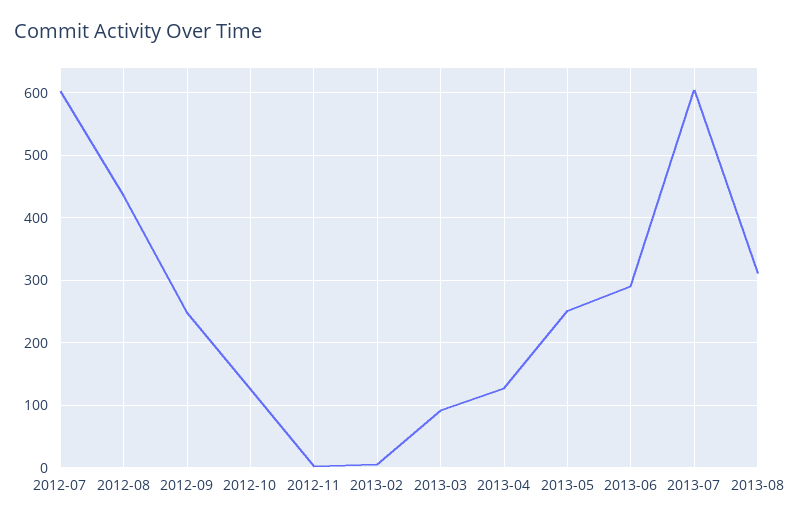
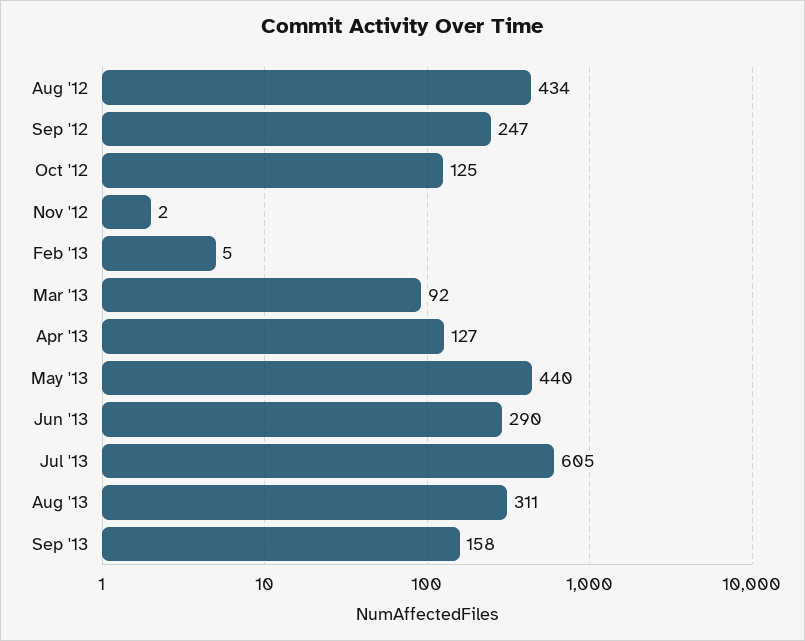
2012-07: 600 -> none
2013-05: 250 -> 440
Sep '13: none -> 158

